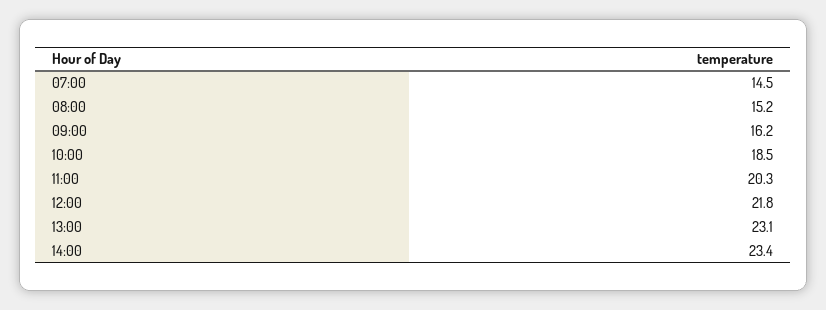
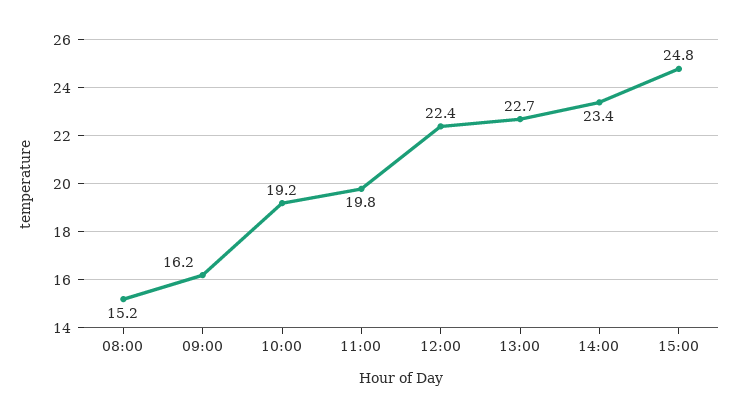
07:00: 14.5 -> none
10:00: 18.5 -> 19.2
11:00: 20.3 -> 19.8
12:00: 21.8 -> 22.4
13:00: 23.1 -> 22.7
15:00: none -> 24.8

